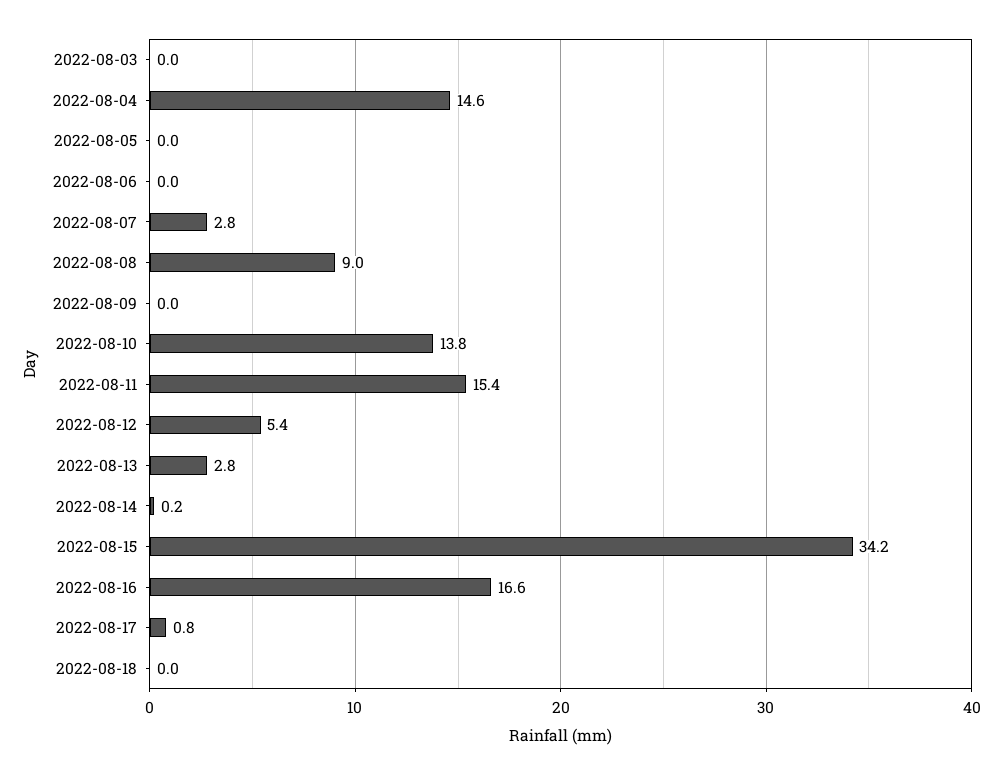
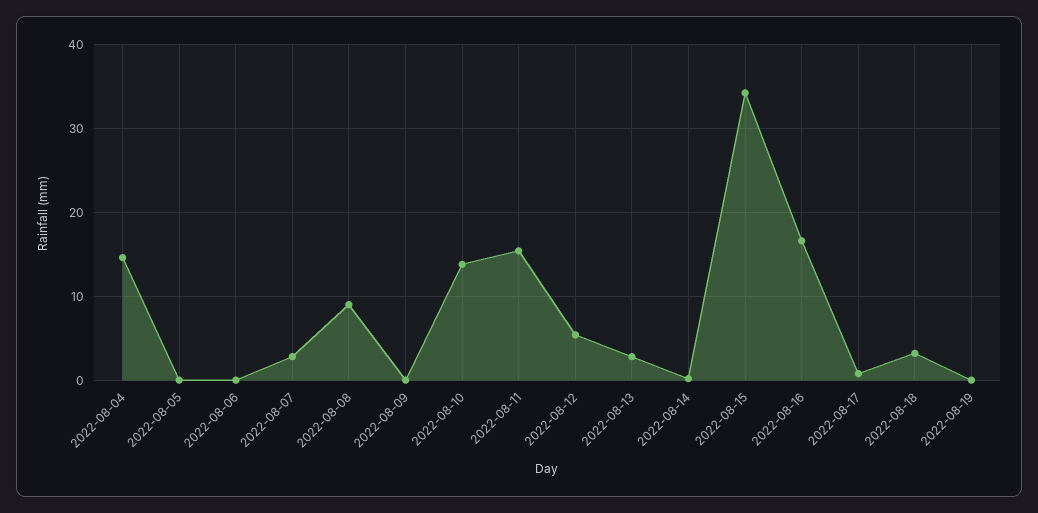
2022-08-03: 0 -> none
2022-08-18: 0 -> 3
2022-08-19: none -> 0

